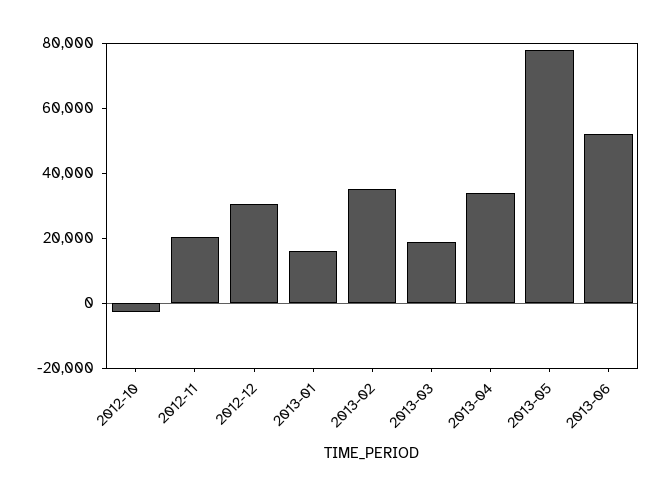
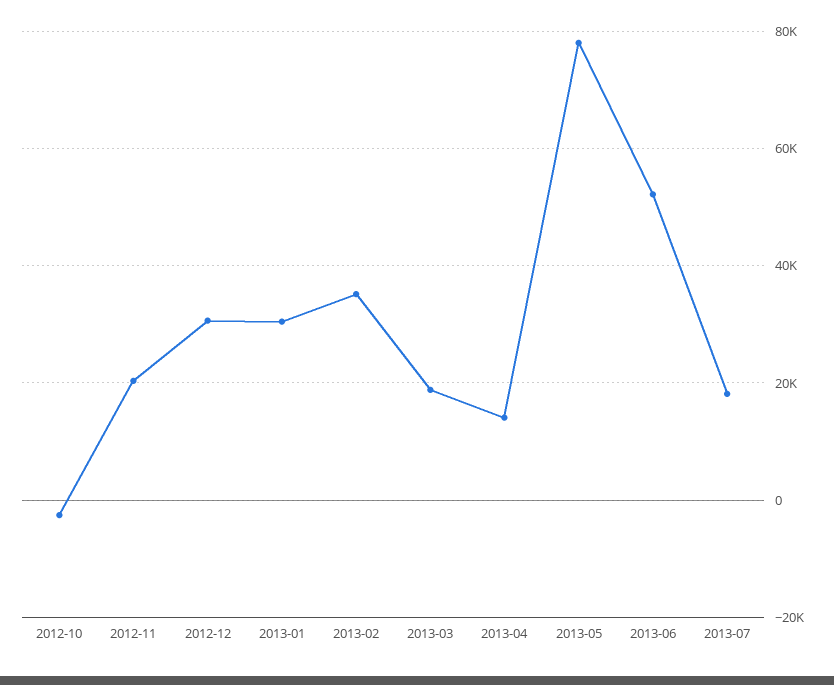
2013-01: 15000 -> 30000
2013-04: 35000 -> 14000
2013-07: none -> 18000

